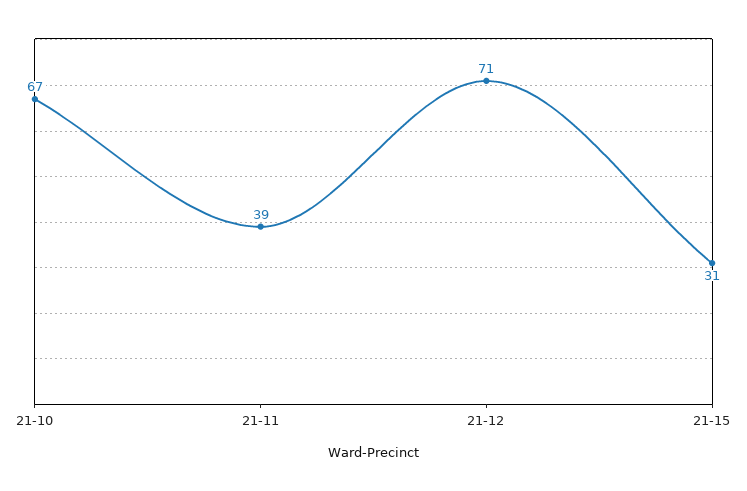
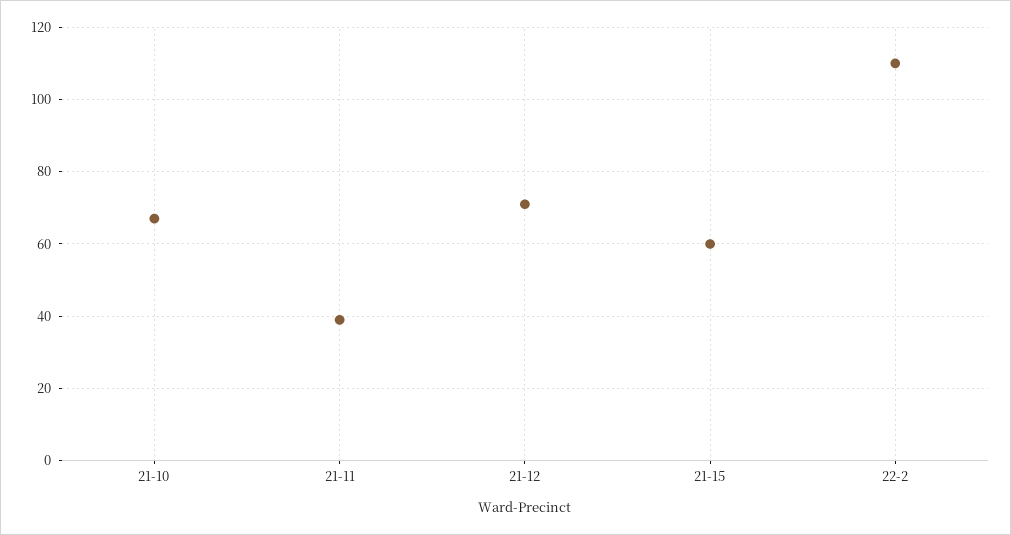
21-15: 31 -> 60
22-2: none -> 110

